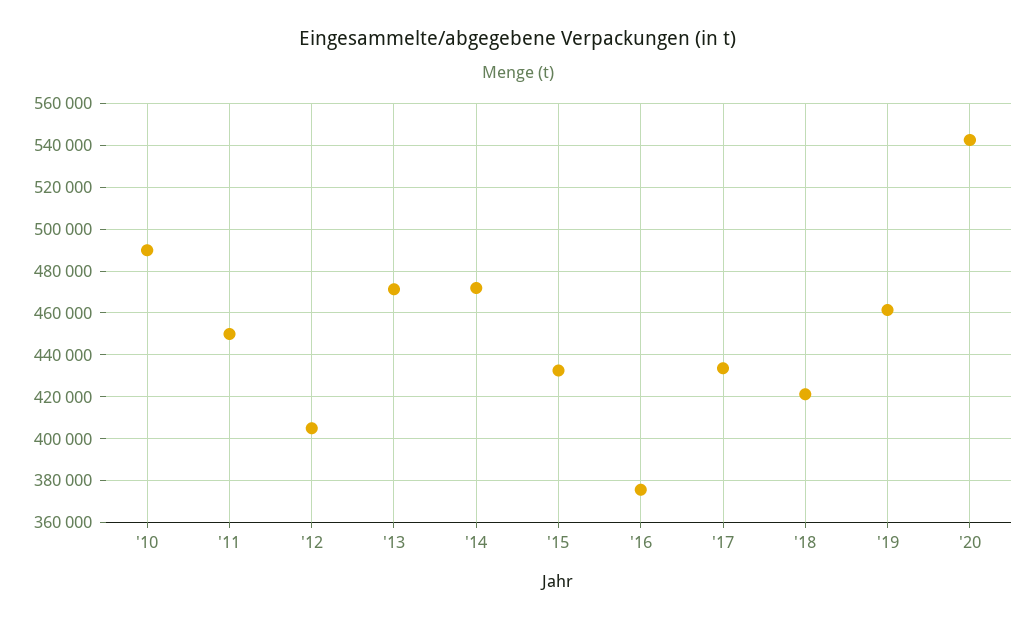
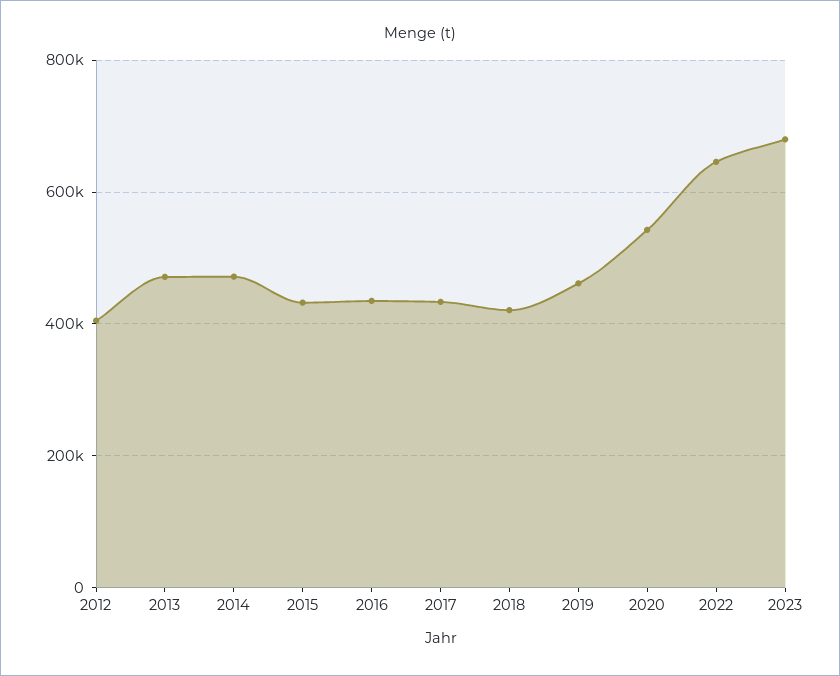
'10: 490000 -> none
'11: 450000 -> none
'16: 375000 -> 440000
2022: none -> 640000
2023: none -> 680000

